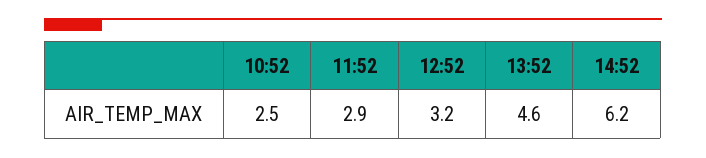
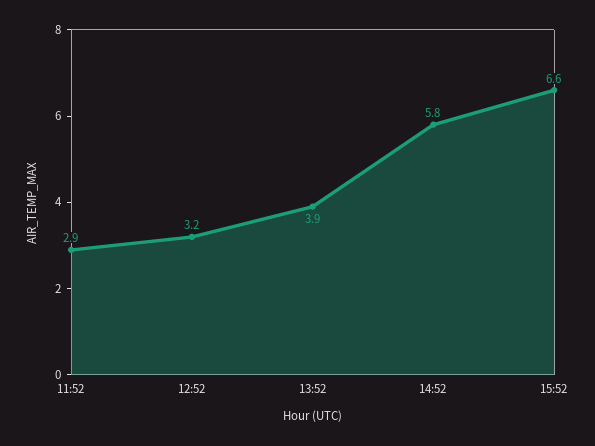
10:52: 2.5 -> none
13:52: 4.6 -> 3.9
14:52: 6.2 -> 5.8
15:52: none -> 6.6

